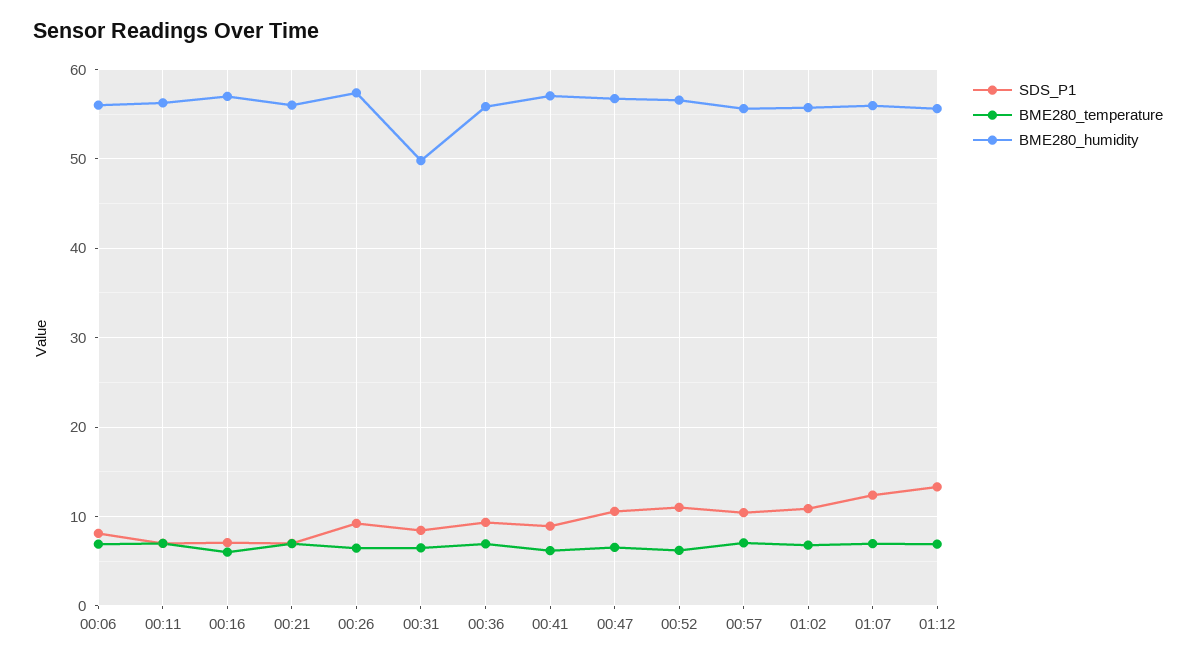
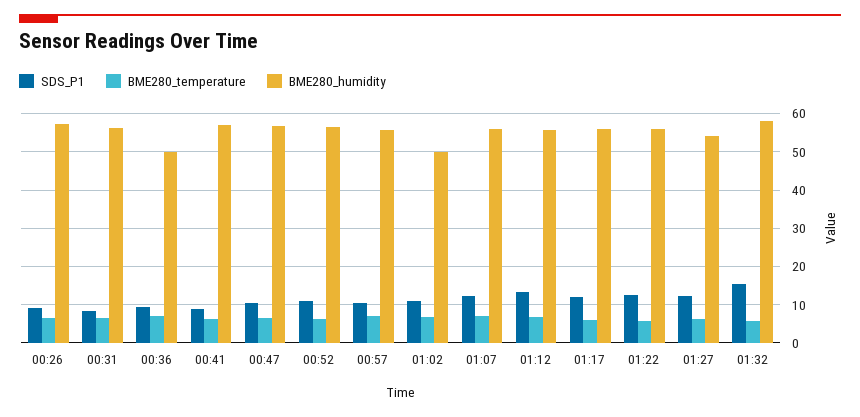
SDS_P1, 00:06: 8 -> none
BME280_temperature, 00:06: 7 -> none
BME280_humidity, 00:06: 56 -> none
SDS_P1, 00:11: 7 -> none
BME280_temperature, 00:11: 7 -> none
BME280_humidity, 00:11: 56 -> none
SDS_P1, 00:16: 7 -> none
BME280_temperature, 00:16: 6 -> none
BME280_humidity, 00:16: 57 -> none
SDS_P1, 00:21: 7 -> none
BME280_temperature, 00:21: 7 -> none
BME280_humidity, 00:21: 56 -> none
BME280_humidity, 00:31: 50 -> 56
BME280_humidity, 00:36: 56 -> 50
BME280_humidity, 01:02: 56 -> 50
SDS_P1, 01:17: none -> 12
BME280_temperature, 01:17: none -> 6
BME280_humidity, 01:17: none -> 56
SDS_P1, 01:22: none -> 12
BME280_temperature, 01:22: none -> 6
BME280_humidity, 01:22: none -> 56
SDS_P1, 01:27: none -> 12
BME280_temperature, 01:27: none -> 6
BME280_humidity, 01:27: none -> 54
SDS_P1, 01:32: none -> 16
BME280_temperature, 01:32: none -> 6
BME280_humidity, 01:32: none -> 58

